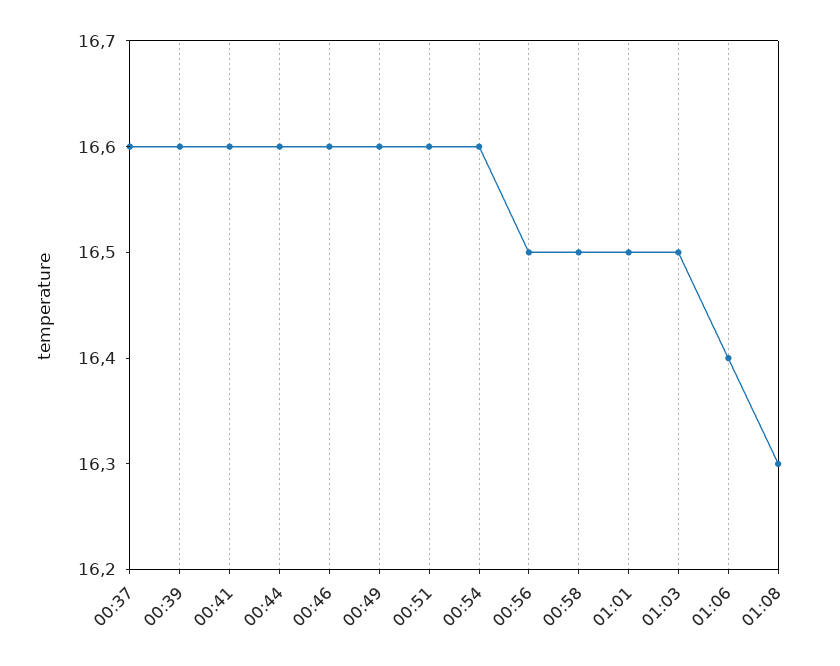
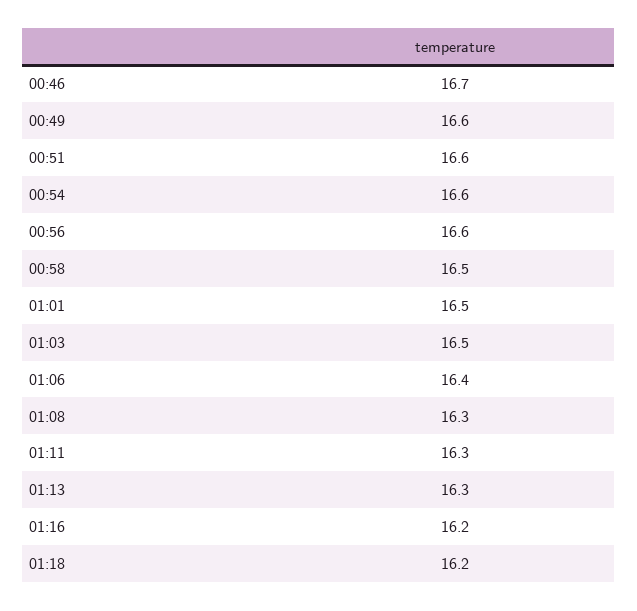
00:37: 16.6 -> none
00:39: 16.6 -> none
00:41: 16.6 -> none
00:44: 16.6 -> none
00:46: 16.6 -> 16.7
00:56: 16.5 -> 16.6
01:11: none -> 16.3
01:13: none -> 16.3
01:16: none -> 16.2
01:18: none -> 16.2

